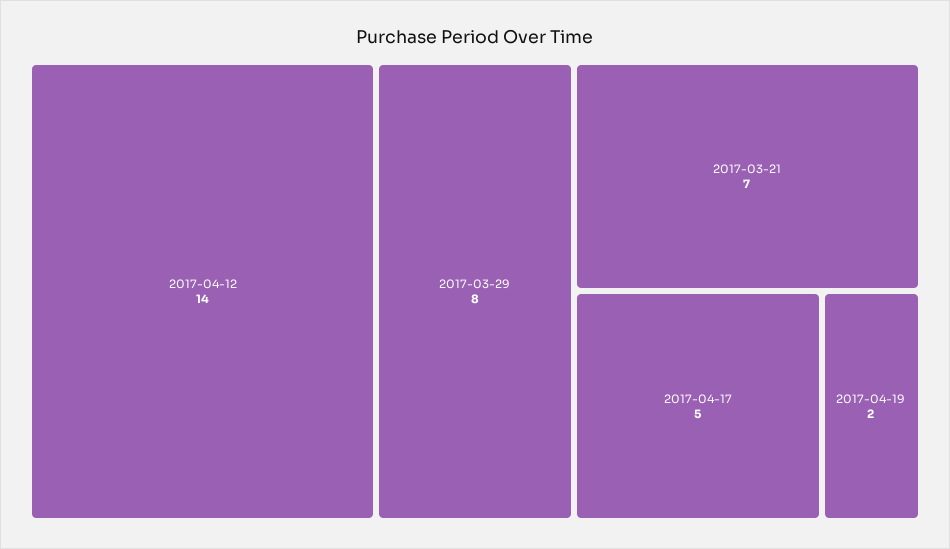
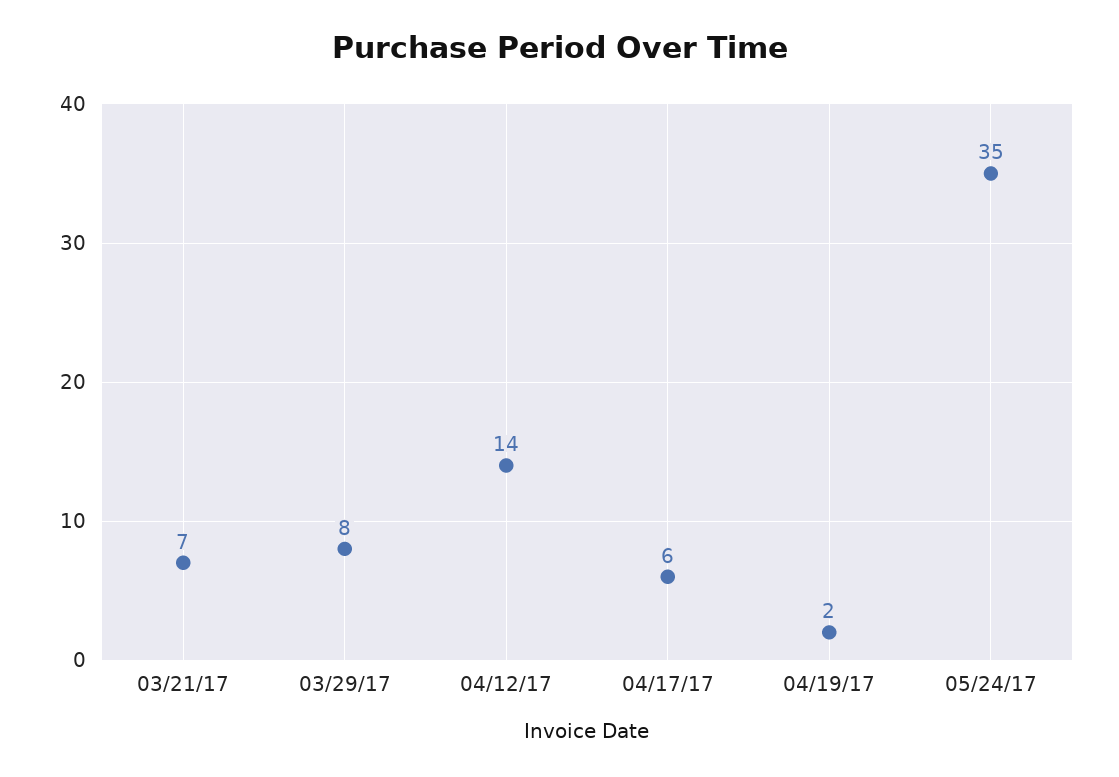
2017-04-17: 5 -> 6
05/24/17: none -> 35

